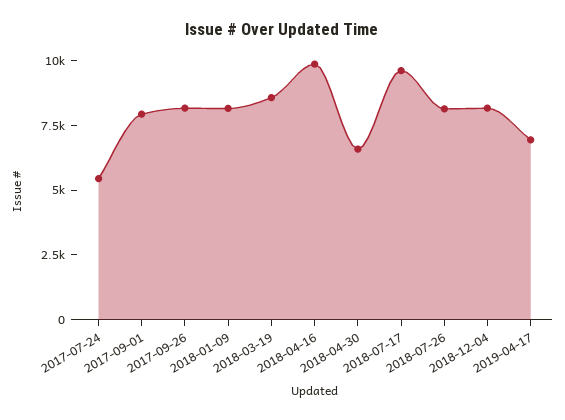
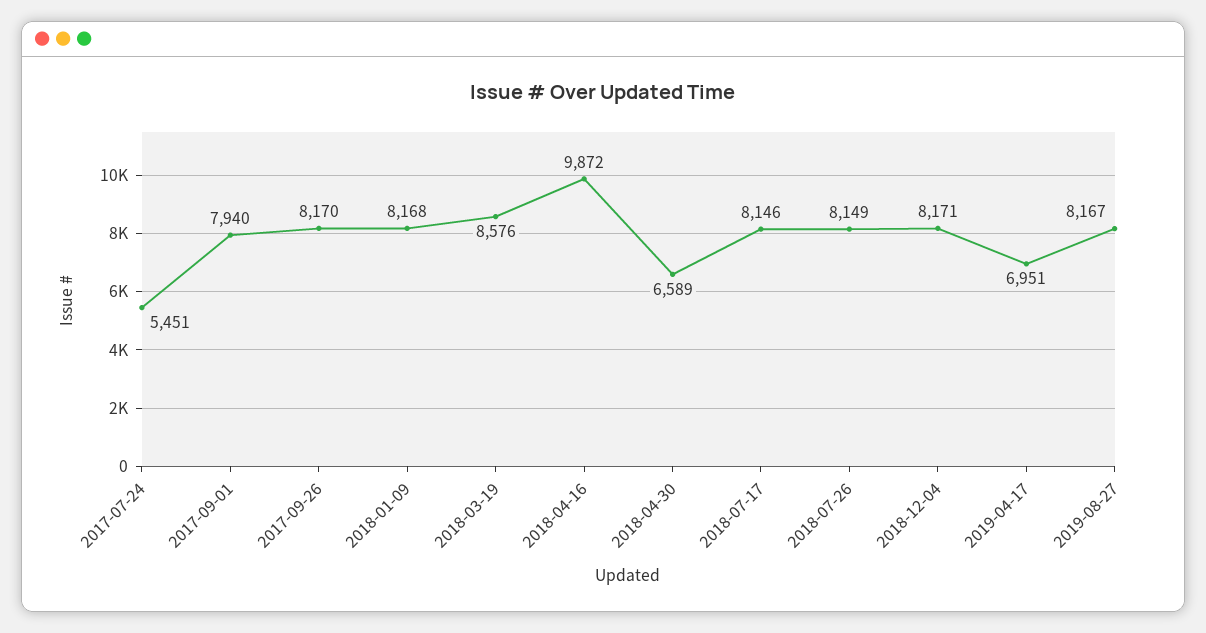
2018-07-17: 9500 -> 8146
2019-08-27: none -> 8167

